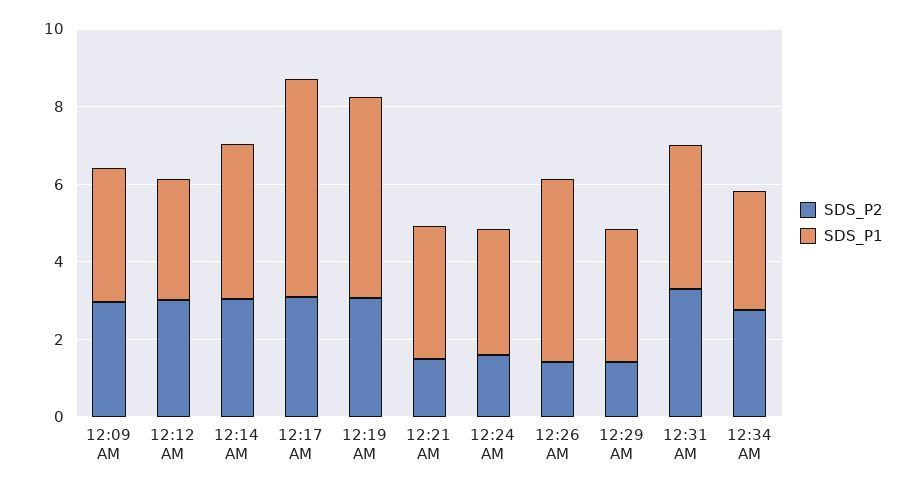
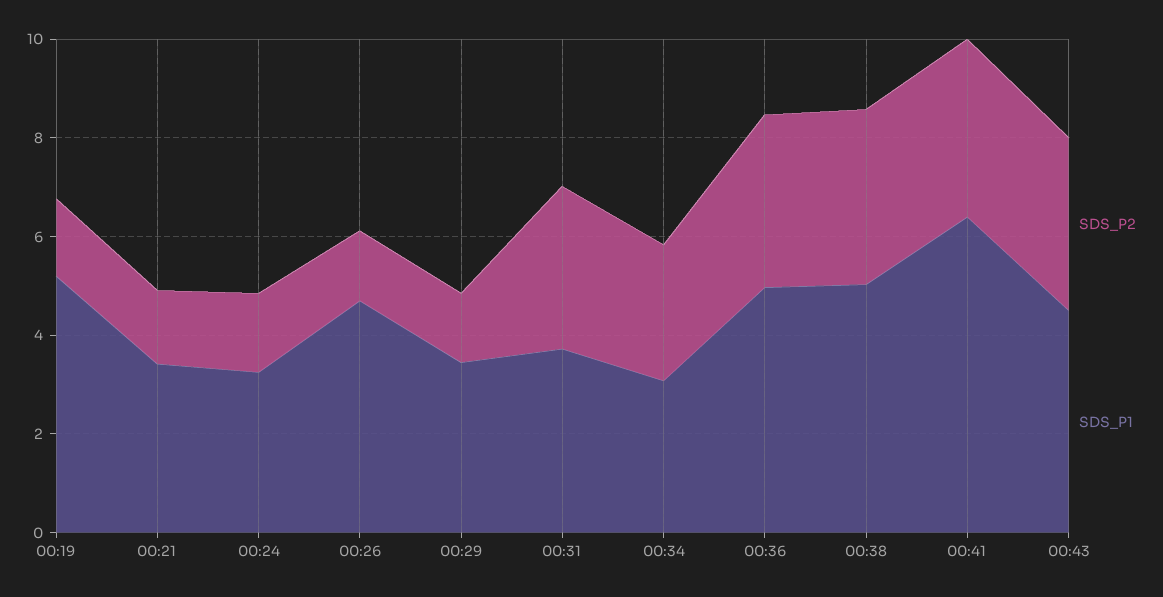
SDS_P2, 12:09 AM: 3 -> none
SDS_P1, 12:09 AM: 3.5 -> none
SDS_P2, 12:12 AM: 3 -> none
SDS_P1, 12:12 AM: 3 -> none
SDS_P2, 12:14 AM: 3 -> none
SDS_P1, 12:14 AM: 4 -> none
SDS_P2, 12:17 AM: 3 -> none
SDS_P1, 12:17 AM: 5.5 -> none
SDS_P2, 12:19 AM: 3 -> 1.5
SDS_P2, 00:36: none -> 3.5
SDS_P1, 00:36: none -> 5
SDS_P2, 00:38: none -> 3.5
SDS_P1, 00:38: none -> 5
SDS_P2, 00:41: none -> 3.5
SDS_P1, 00:41: none -> 6.5
SDS_P2, 00:43: none -> 3.5
SDS_P1, 00:43: none -> 4.5

